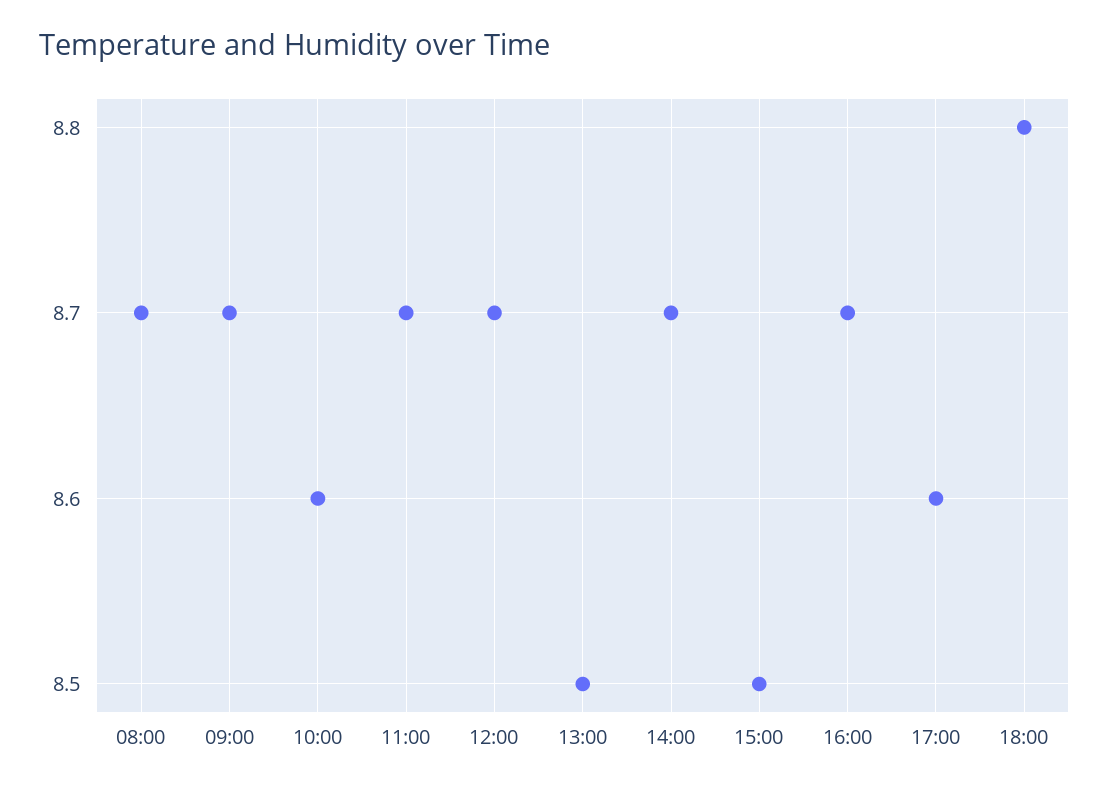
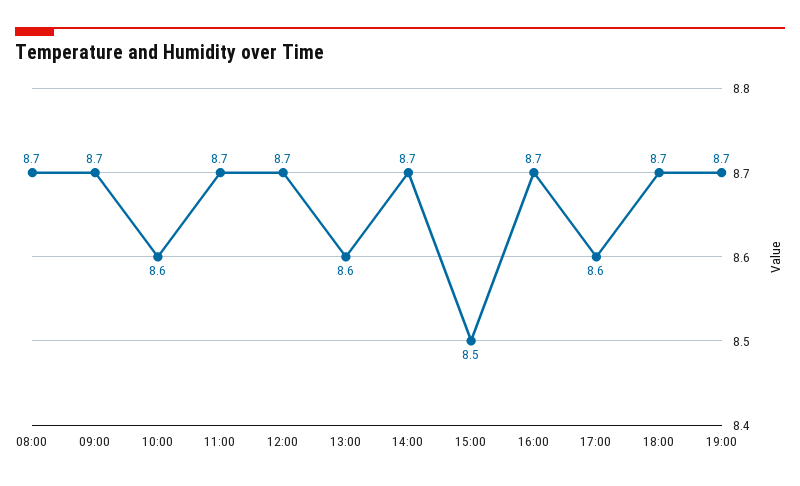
13:00: 8.5 -> 8.6
18:00: 8.8 -> 8.7
19:00: none -> 8.7

